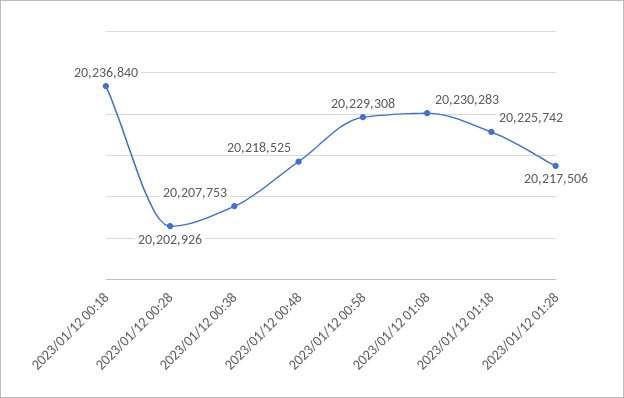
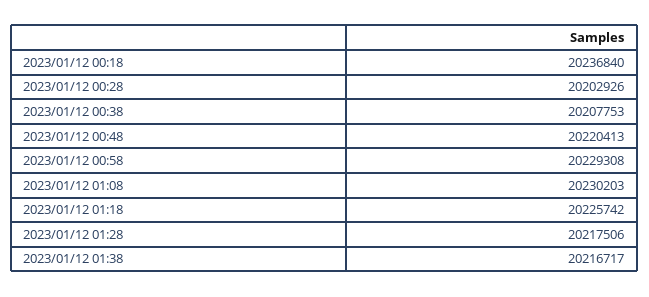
2023/01/12 00:48: 20218525 -> 20220413
2023/01/12 01:08: 20230283 -> 20230203
2023/01/12 01:38: none -> 20216717

